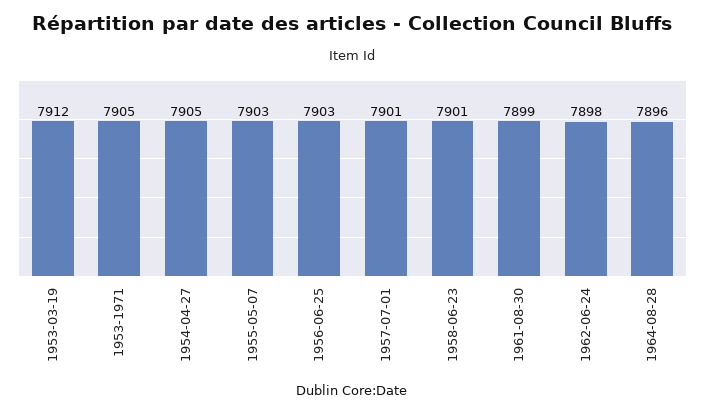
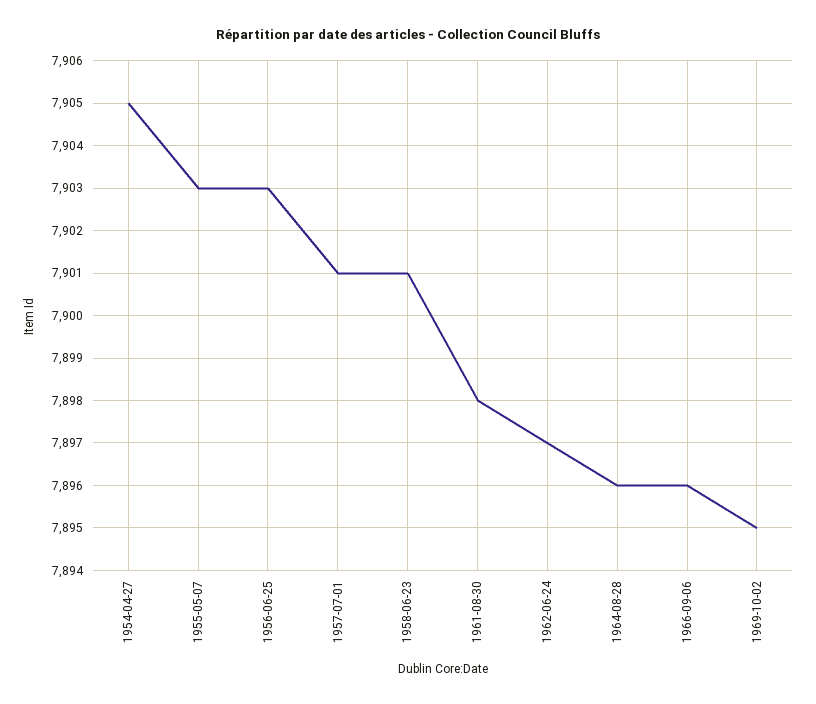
1953-03-19: 7912 -> none
1953-1971: 7905 -> none
1961-08-30: 7899 -> 7898
1962-06-24: 7898 -> 7897
1966-09-06: none -> 7896
1969-10-02: none -> 7895

